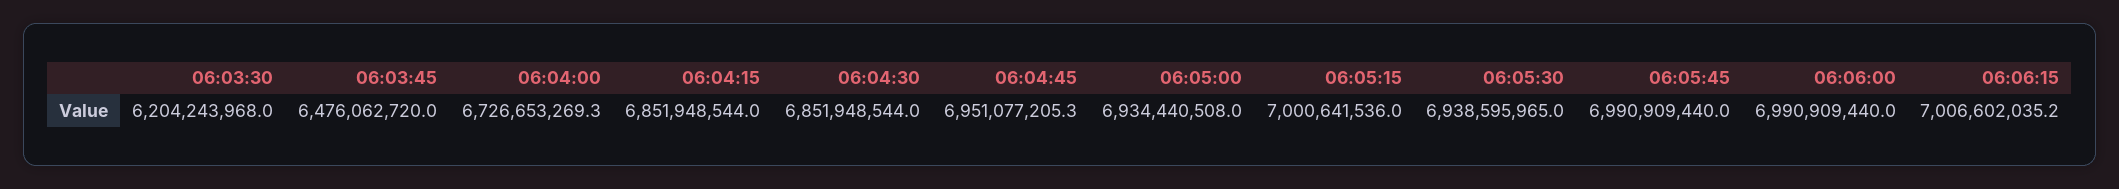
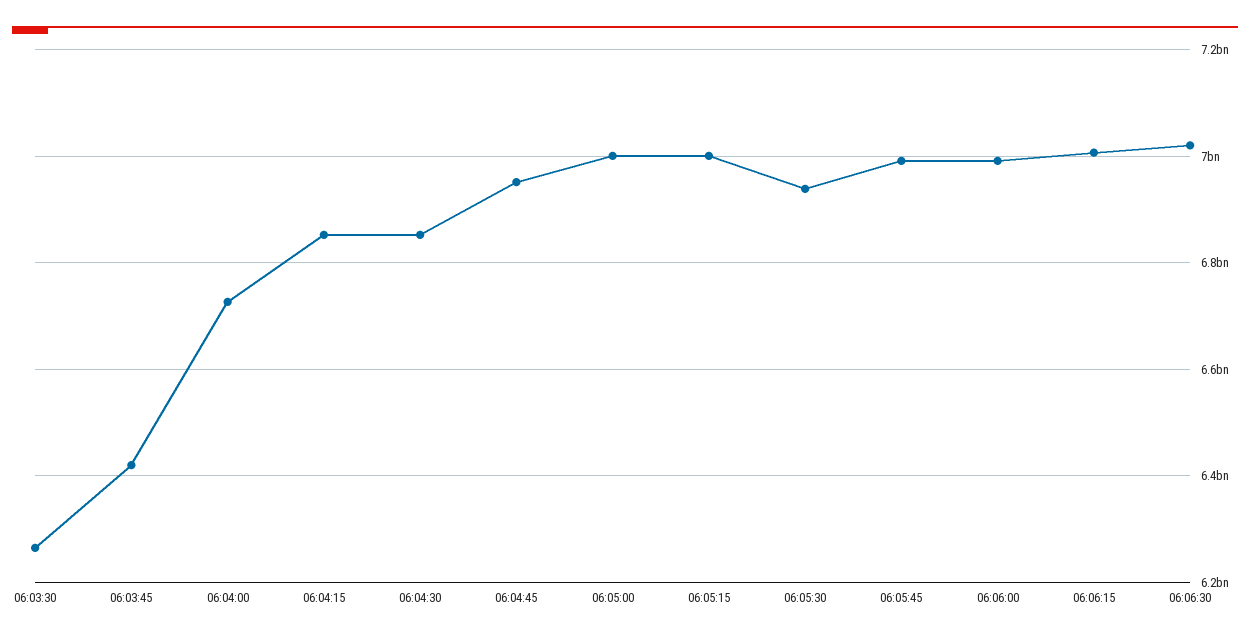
06:03:30: 6204243968 -> 6260000000
06:03:45: 6476062720 -> 6420000000
06:05:00: 6934440508 -> 7000000000
06:06:30: none -> 7020000000

